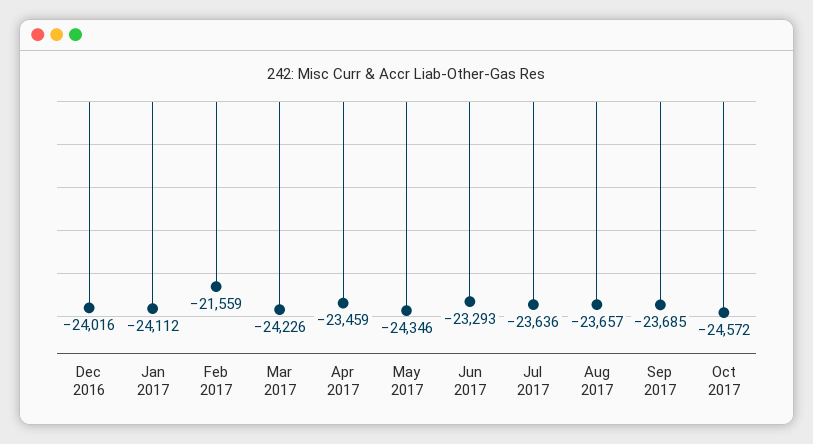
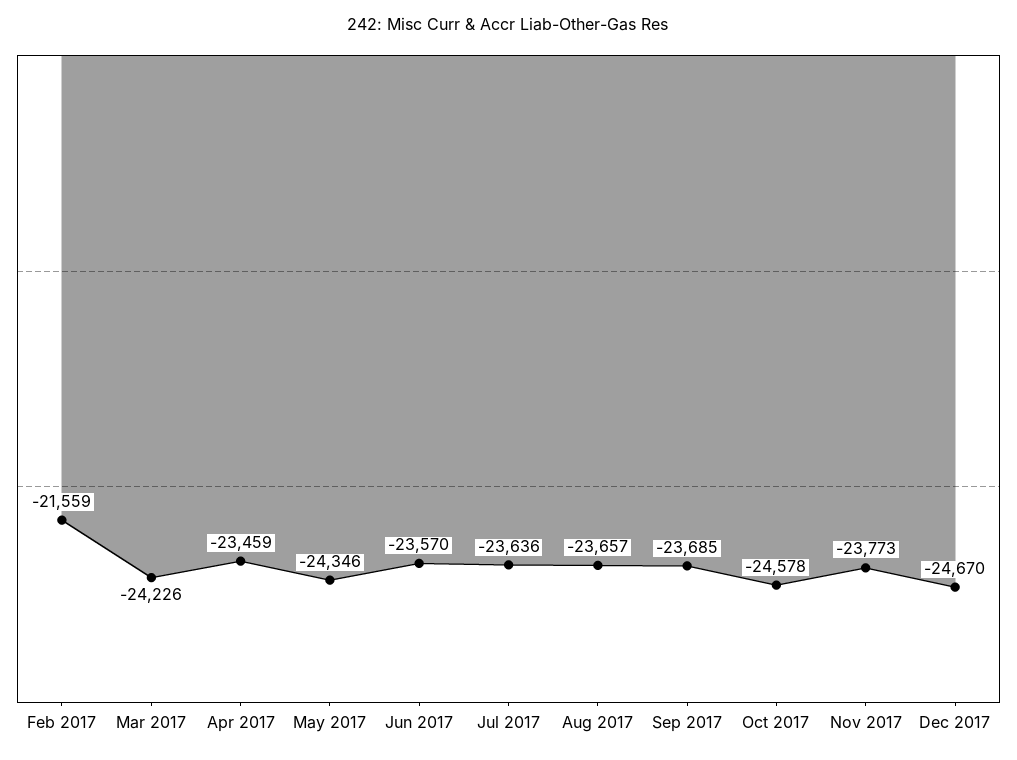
Dec 2016: -24016 -> none
Jan 2017: -24112 -> none
Jun 2017: -23293 -> -23570
Oct 2017: -24572 -> -24578
Nov 2017: none -> -23773
Dec 2017: none -> -24670

